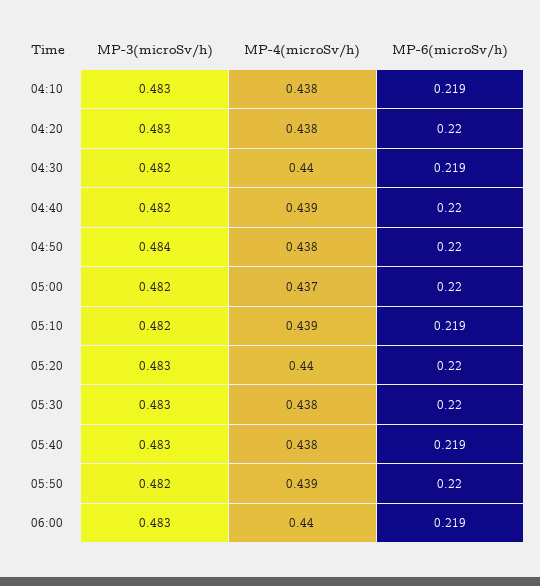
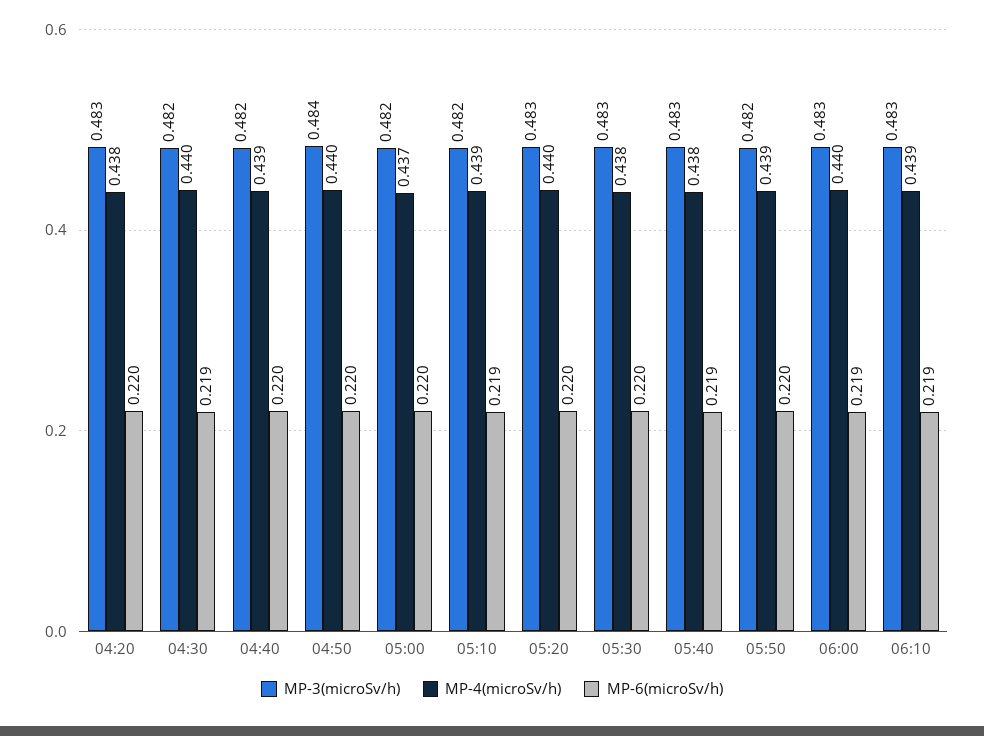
MP-3(microSv/h), 04:10: 0.483 -> none
MP-4(microSv/h), 04:10: 0.438 -> none
MP-6(microSv/h), 04:10: 0.219 -> none
MP-4(microSv/h), 04:50: 0.438 -> 0.44
MP-3(microSv/h), 06:10: none -> 0.483
MP-4(microSv/h), 06:10: none -> 0.439
MP-6(microSv/h), 06:10: none -> 0.219

